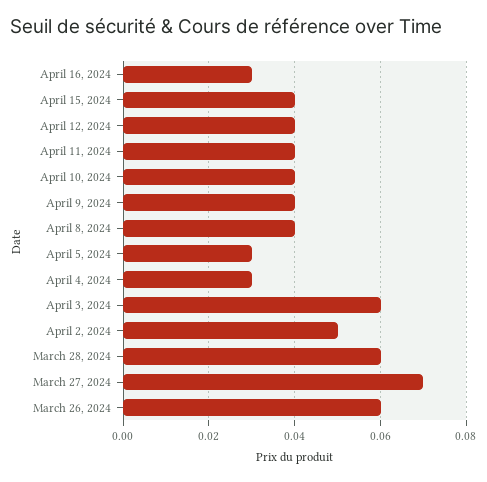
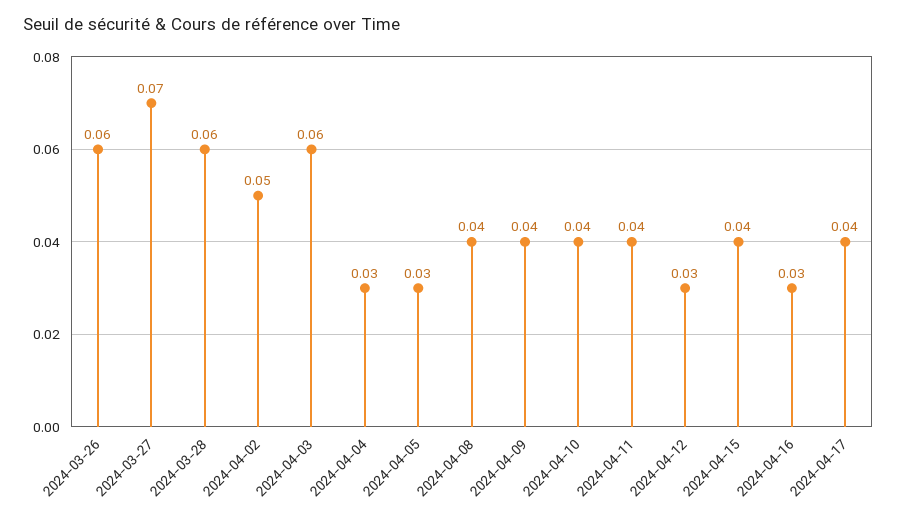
April 12, 2024: 0.04 -> 0.03
2024-04-17: none -> 0.04

